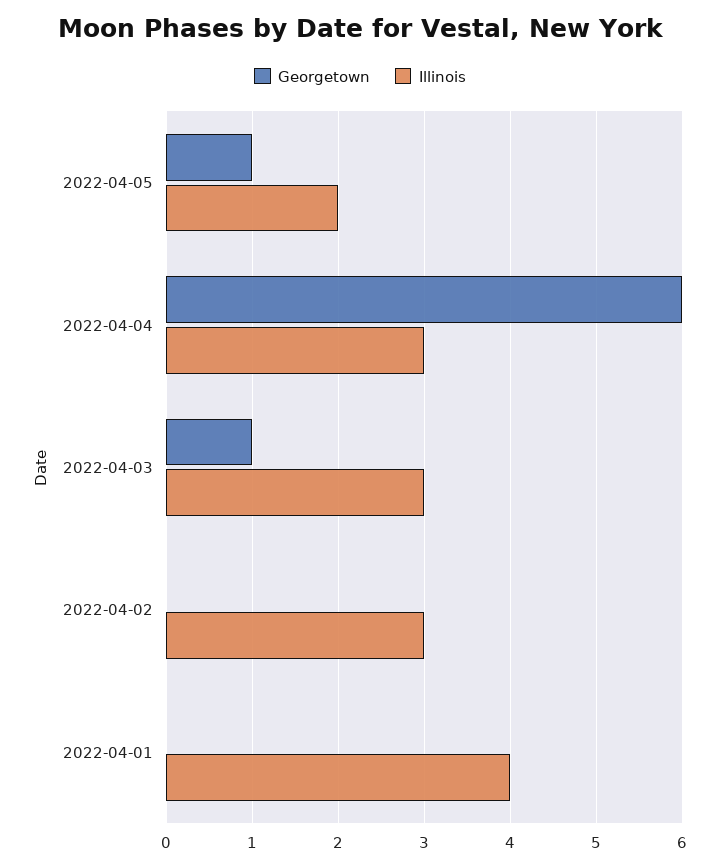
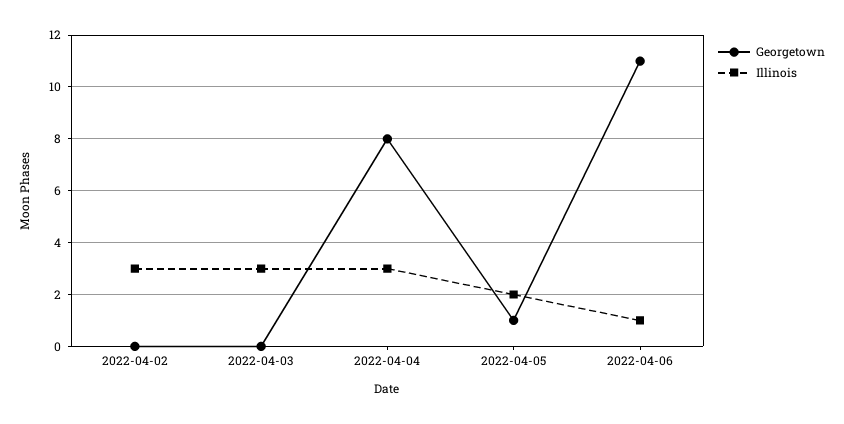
Georgetown, 2022-04-04: 6 -> 8
Georgetown, 2022-04-03: 1 -> 0
Georgetown, 2022-04-01: 0 -> none
Illinois, 2022-04-01: 4 -> none
Georgetown, 2022-04-06: none -> 11
Illinois, 2022-04-06: none -> 1

